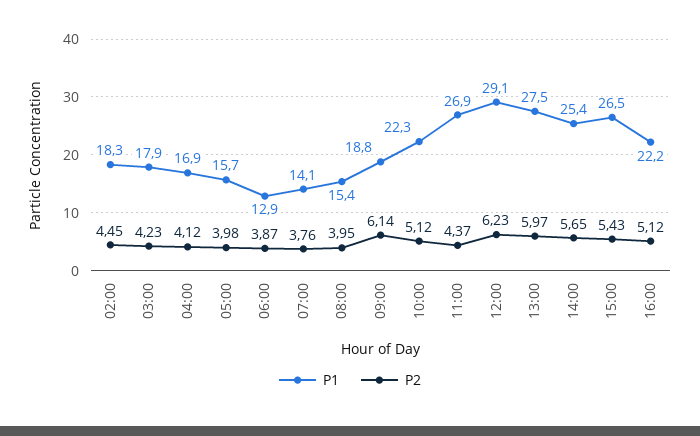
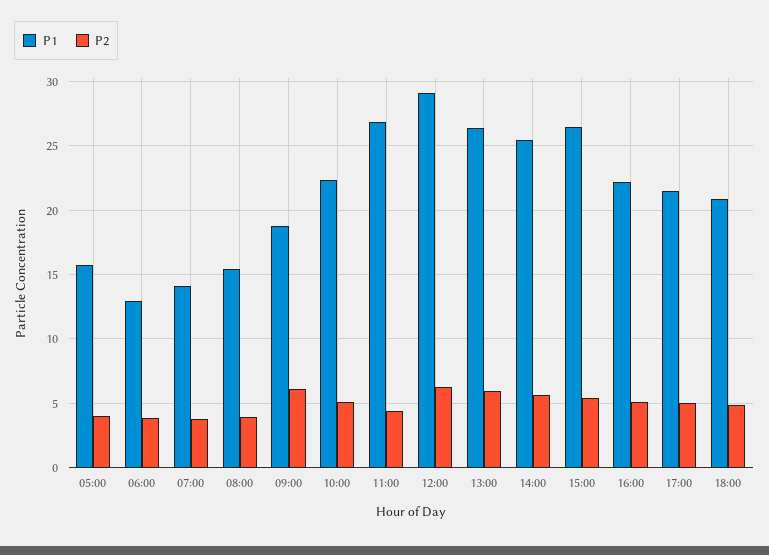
P1, 02:00: 18.3 -> none
P2, 02:00: 4.45 -> none
P1, 03:00: 17.9 -> none
P2, 03:00: 4.23 -> none
P1, 04:00: 16.9 -> none
P2, 04:00: 4.12 -> none
P1, 13:00: 27.5 -> 26.5
P1, 17:00: none -> 21.5
P2, 17:00: none -> 5
P1, 18:00: none -> 21
P2, 18:00: none -> 5

